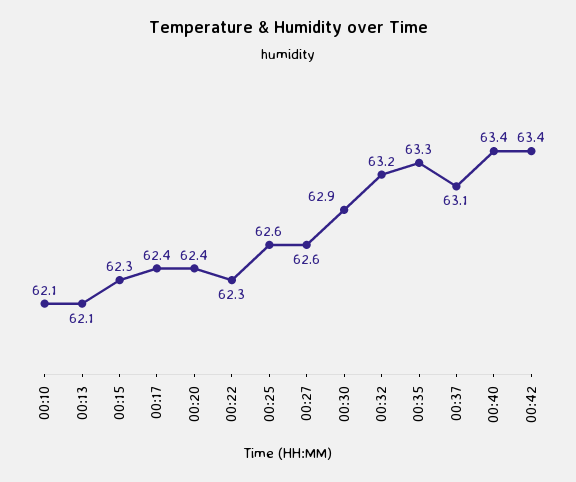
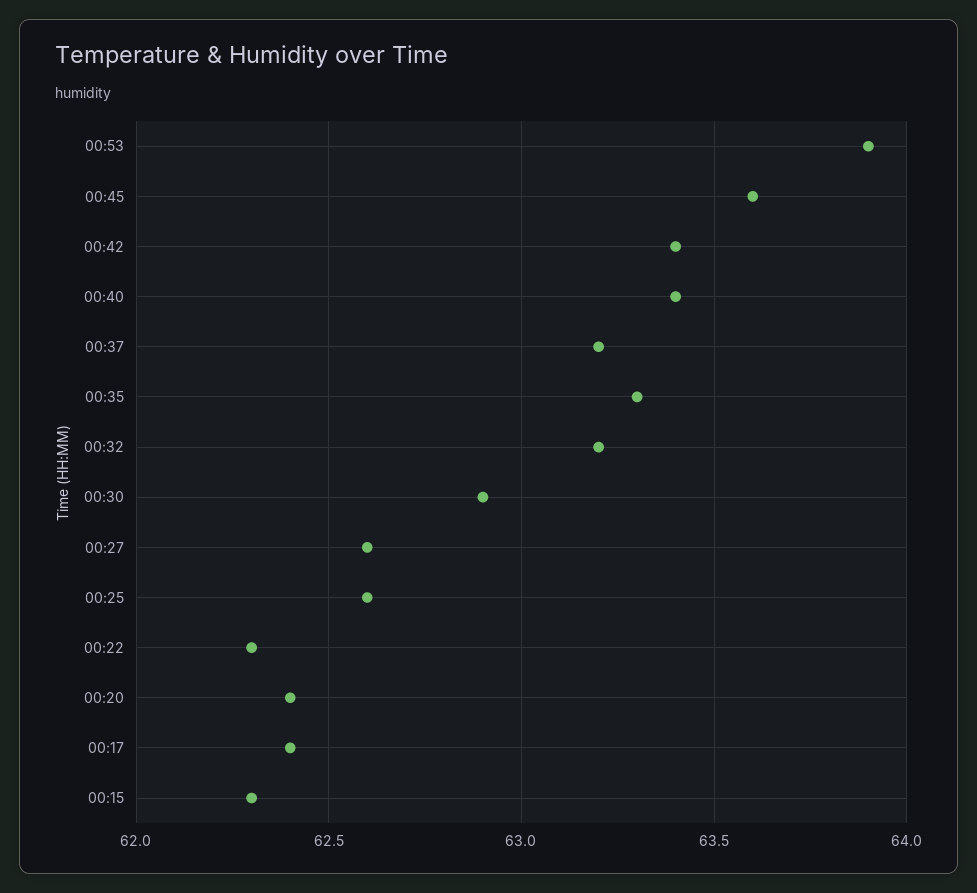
00:10: 62.1 -> none
00:13: 62.1 -> none
00:37: 63.1 -> 63.2
00:53: none -> 63.9
00:45: none -> 63.6

